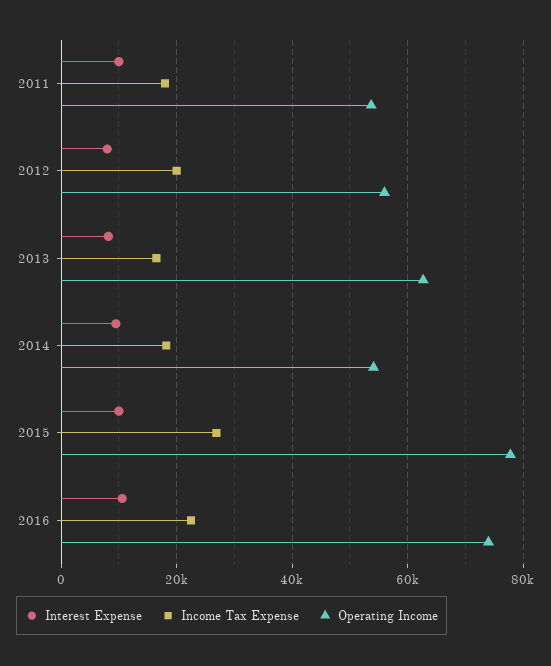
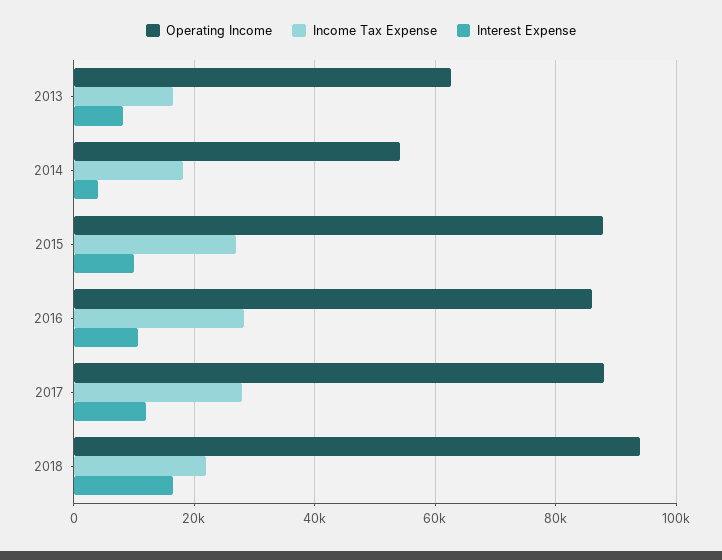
Interest Expense, 2011: 10000 -> none
Income Tax Expense, 2011: 18000 -> none
Operating Income, 2011: 54000 -> none
Interest Expense, 2012: 8000 -> none
Income Tax Expense, 2012: 20000 -> none
Operating Income, 2012: 56000 -> none
Interest Expense, 2014: 10000 -> 4000
Operating Income, 2015: 78000 -> 88000
Income Tax Expense, 2016: 22000 -> 28000
Operating Income, 2016: 74000 -> 86000
Operating Income, 2017: none -> 88000
Income Tax Expense, 2017: none -> 28000
Interest Expense, 2017: none -> 12000
Operating Income, 2018: none -> 94000
Income Tax Expense, 2018: none -> 22000
Interest Expense, 2018: none -> 16000

